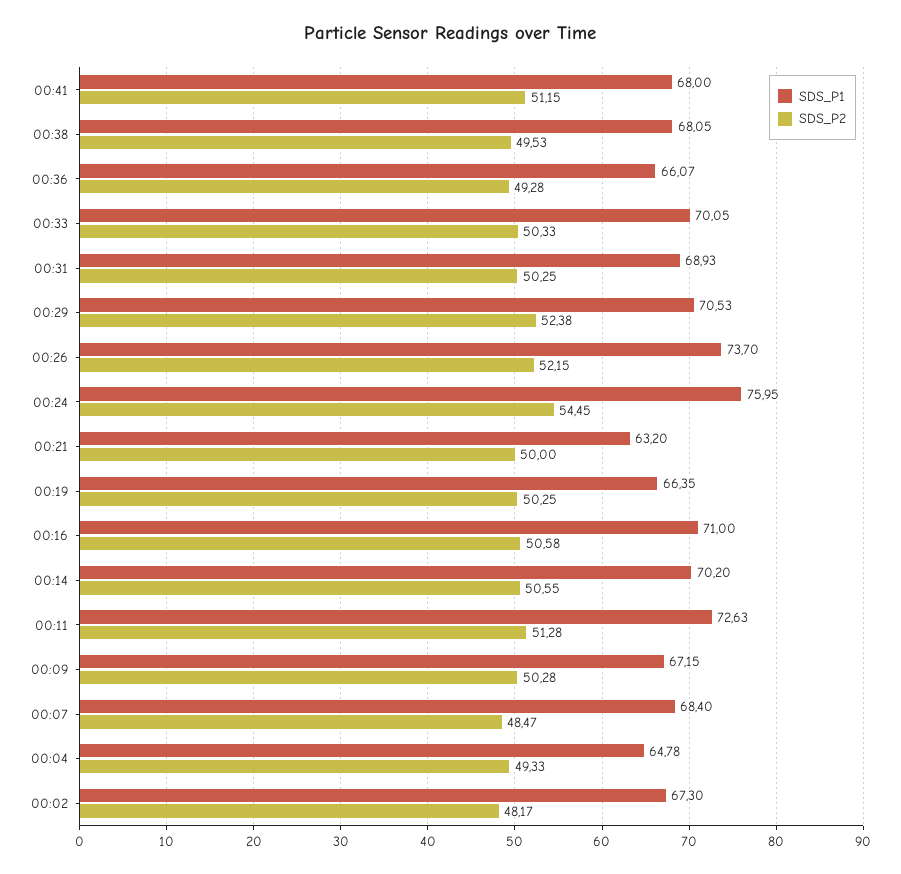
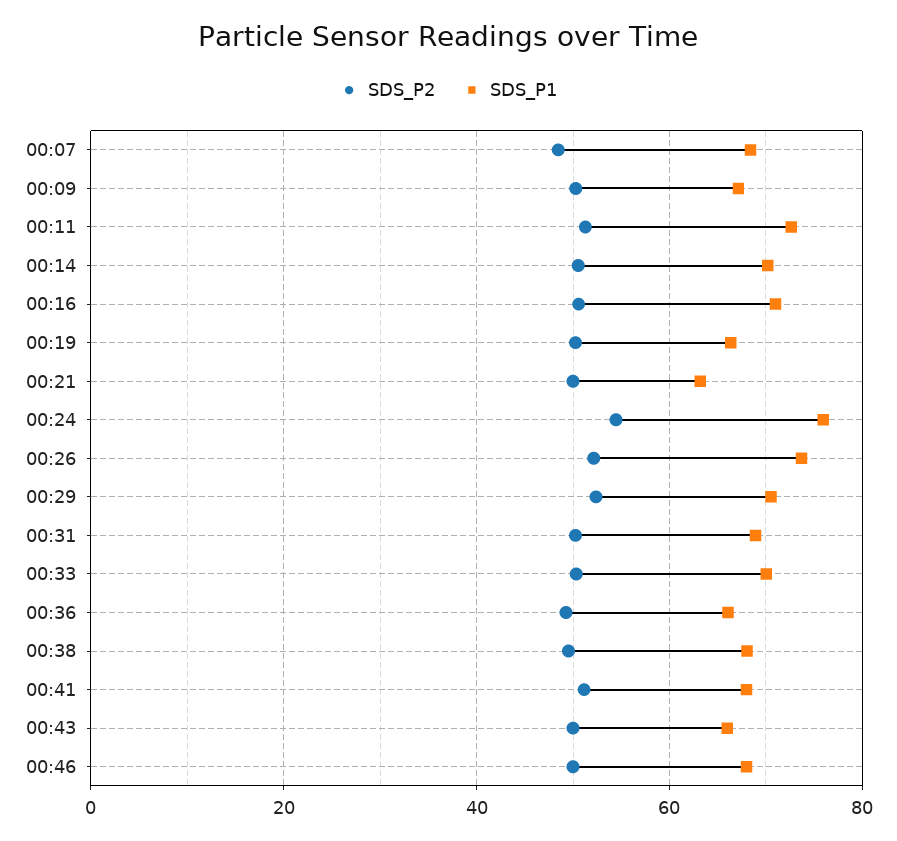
SDS_P1, 00:04: 64.78 -> none
SDS_P2, 00:04: 49.33 -> none
SDS_P1, 00:02: 67.3 -> none
SDS_P2, 00:02: 48.17 -> none
SDS_P2, 00:43: none -> 50
SDS_P1, 00:43: none -> 66
SDS_P2, 00:46: none -> 50
SDS_P1, 00:46: none -> 68

